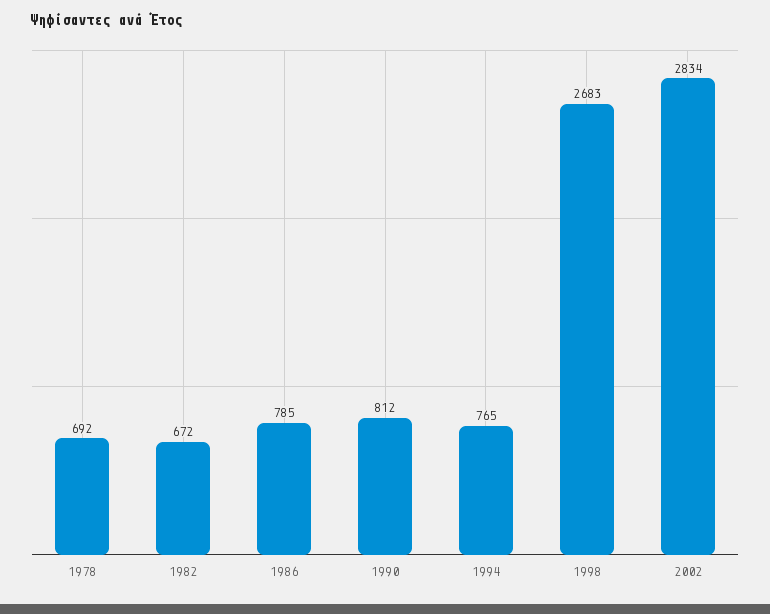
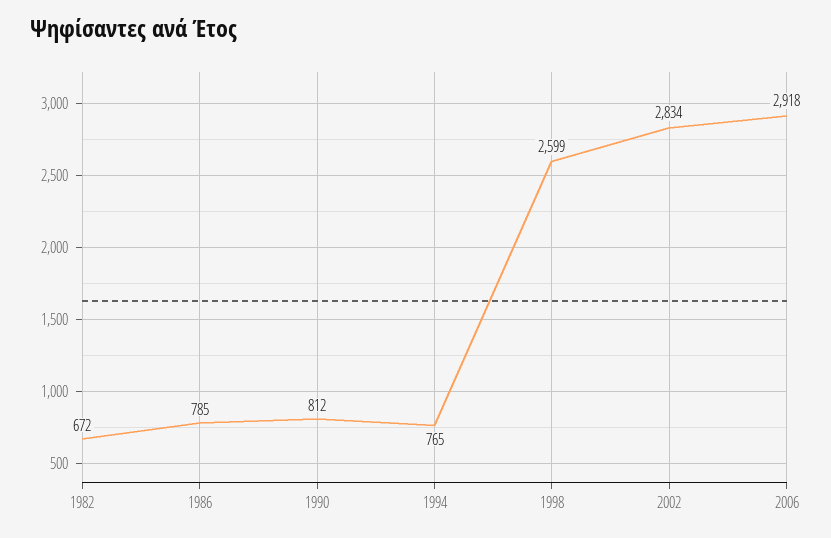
1978: 692 -> none
1998: 2683 -> 2599
2006: none -> 2918

